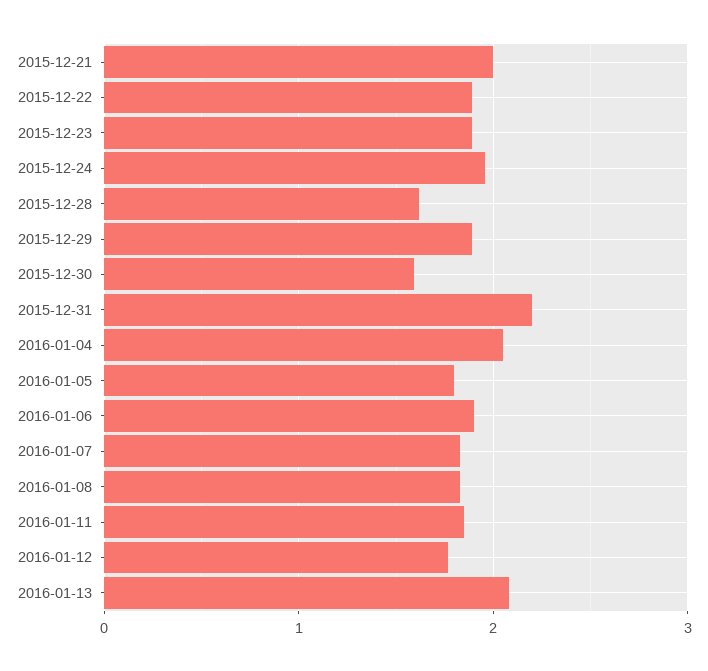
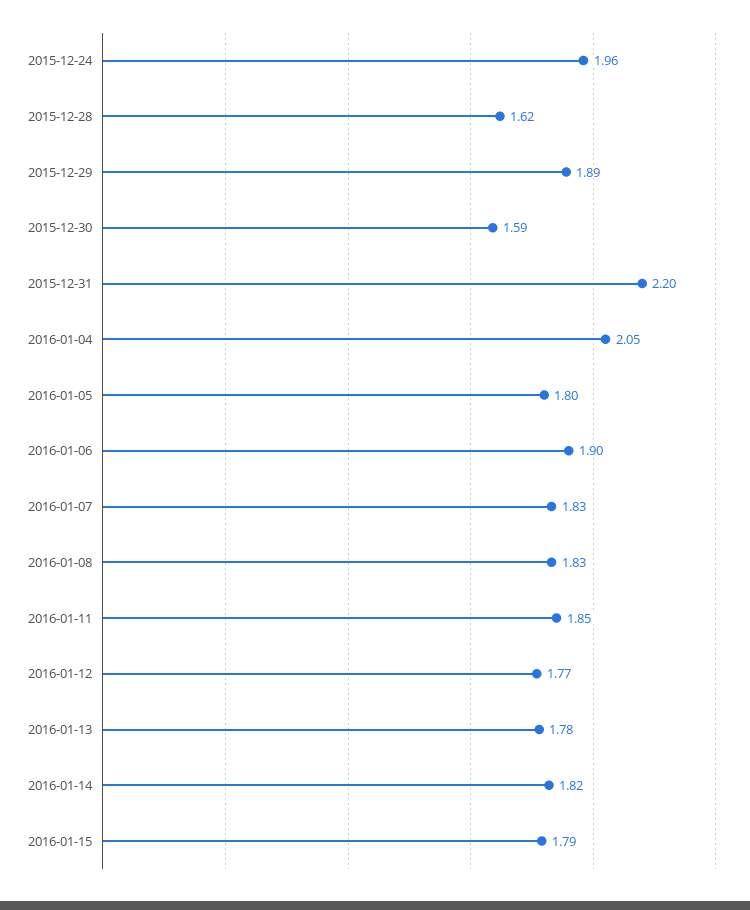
2015-12-21: 2 -> none
2015-12-22: 1.9 -> none
2015-12-23: 1.9 -> none
2016-01-13: 2.1 -> 1.78
2016-01-14: none -> 1.82
2016-01-15: none -> 1.79

